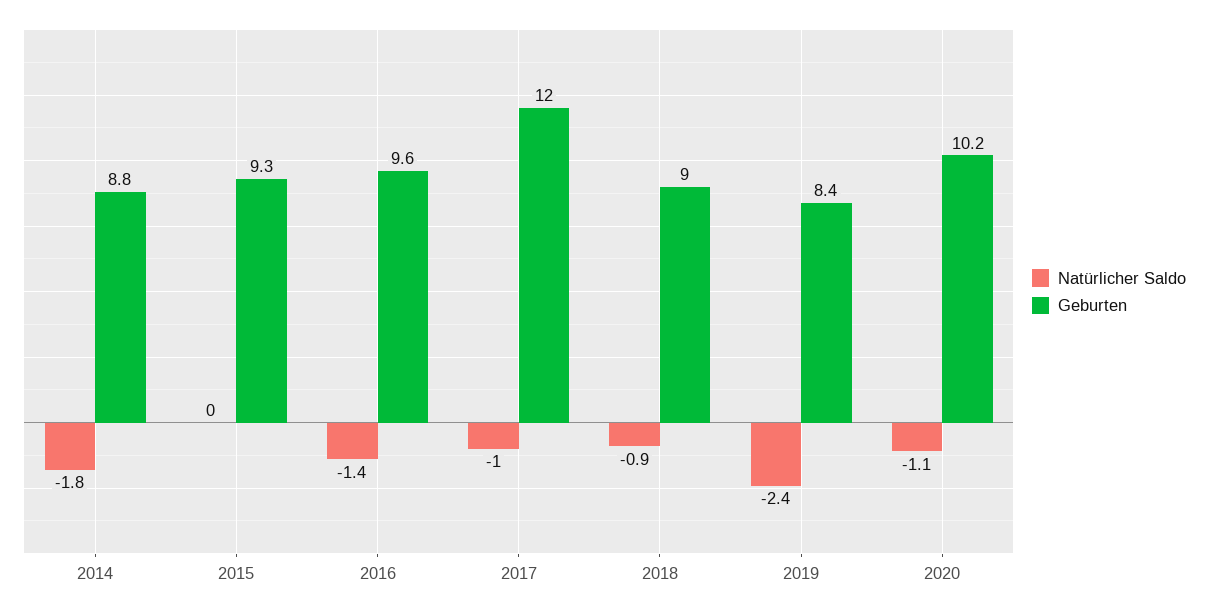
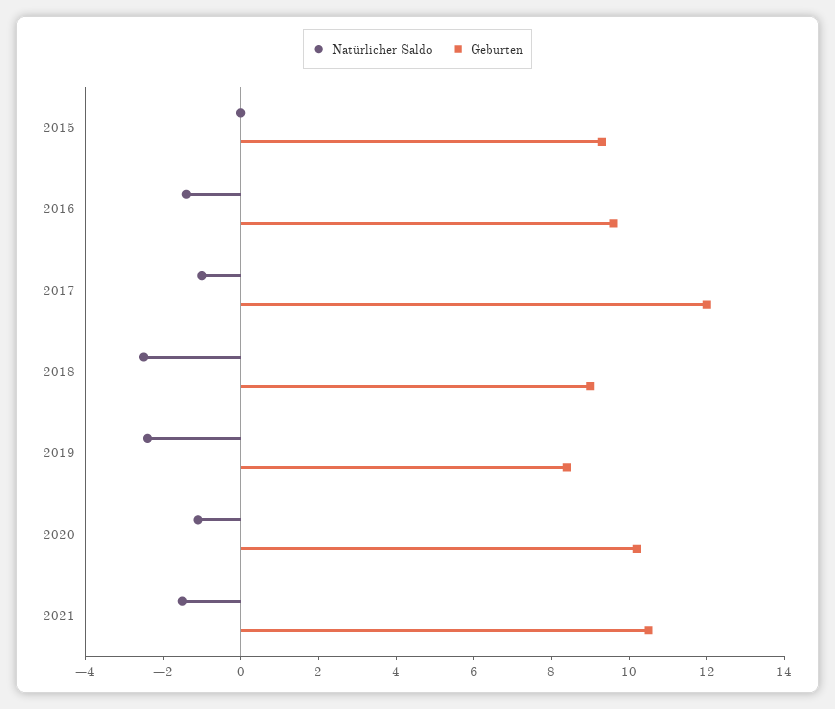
Natürlicher Saldo, 2014: -1.8 -> none
Geburten, 2014: 8.8 -> none
Natürlicher Saldo, 2018: -0.9 -> -2.5
Natürlicher Saldo, 2021: none -> -1.5
Geburten, 2021: none -> 10.5

